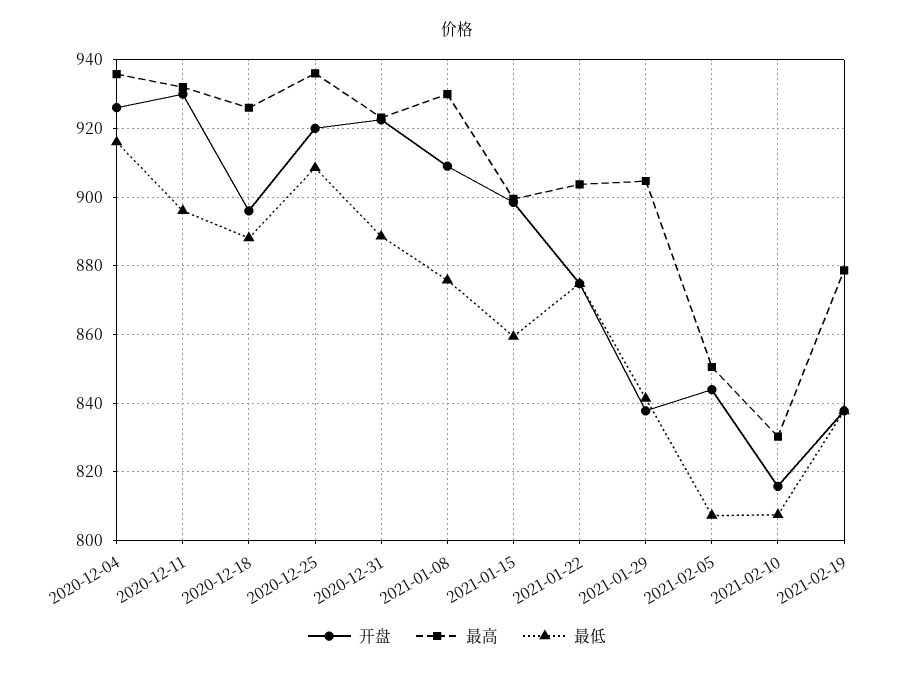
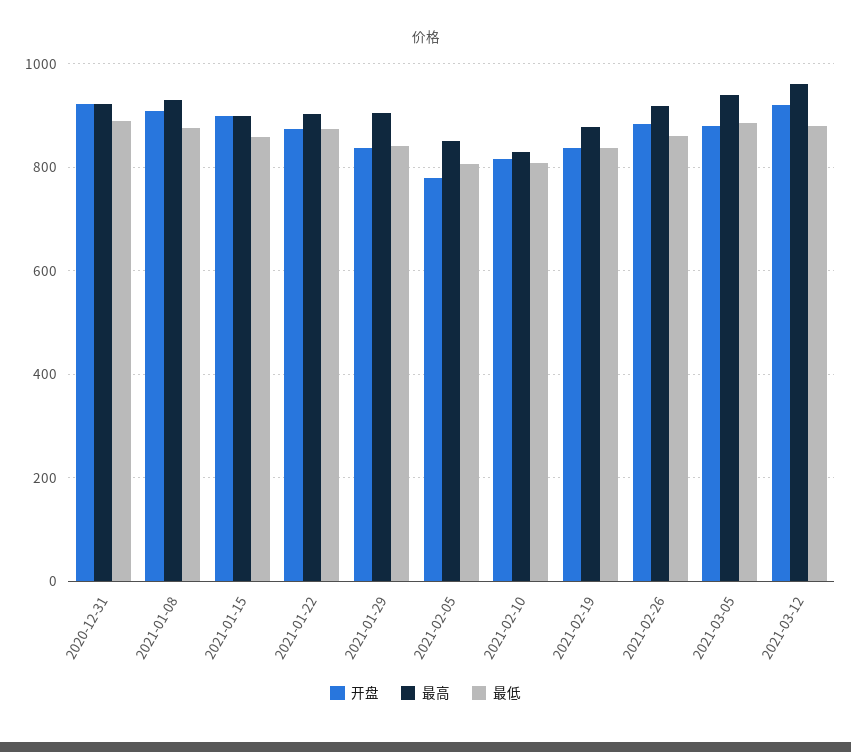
开盘, 2020-12-04: 926 -> none
最高, 2020-12-04: 936 -> none
最低, 2020-12-04: 916 -> none
开盘, 2020-12-11: 930 -> none
最高, 2020-12-11: 932 -> none
最低, 2020-12-11: 896 -> none
开盘, 2020-12-18: 896 -> none
最高, 2020-12-18: 926 -> none
最低, 2020-12-18: 888 -> none
开盘, 2020-12-25: 920 -> none
最高, 2020-12-25: 936 -> none
最低, 2020-12-25: 908 -> none
开盘, 2021-02-05: 844 -> 780
开盘, 2021-02-26: none -> 880
最高, 2021-02-26: none -> 920
最低, 2021-02-26: none -> 860
开盘, 2021-03-05: none -> 880
最高, 2021-03-05: none -> 940
最低, 2021-03-05: none -> 880
开盘, 2021-03-12: none -> 920
最高, 2021-03-12: none -> 960
最低, 2021-03-12: none -> 880

